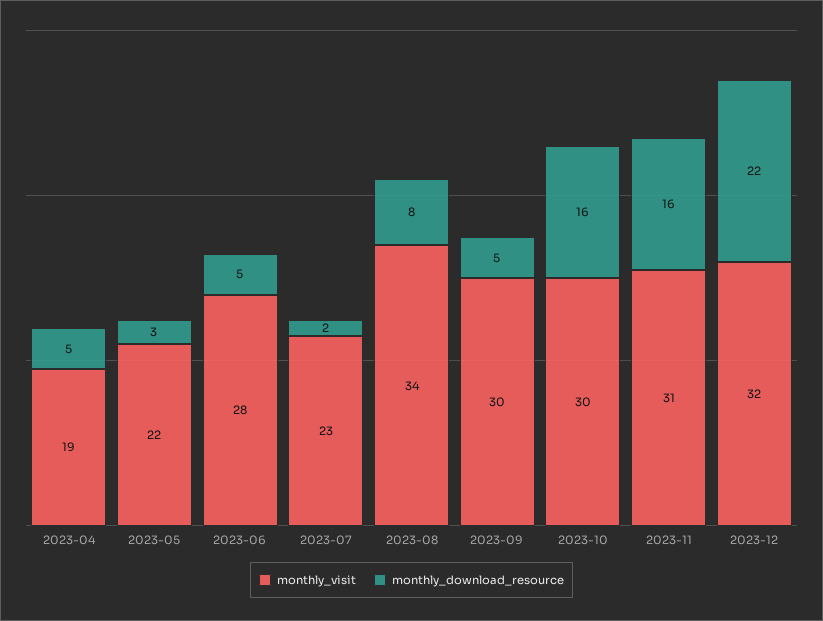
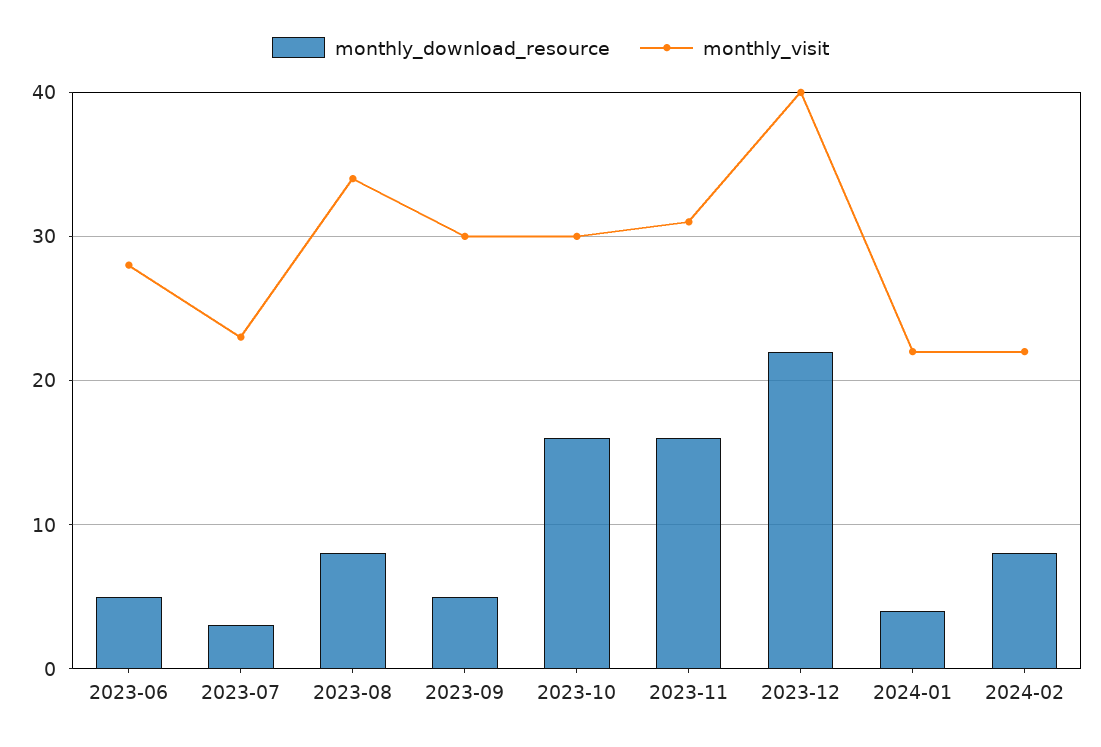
monthly_visit, 2023-04: 19 -> none
monthly_download_resource, 2023-04: 5 -> none
monthly_visit, 2023-05: 22 -> none
monthly_download_resource, 2023-05: 3 -> none
monthly_download_resource, 2023-07: 2 -> 3
monthly_visit, 2023-12: 32 -> 40
monthly_download_resource, 2024-01: none -> 4
monthly_visit, 2024-01: none -> 22
monthly_download_resource, 2024-02: none -> 8
monthly_visit, 2024-02: none -> 22

